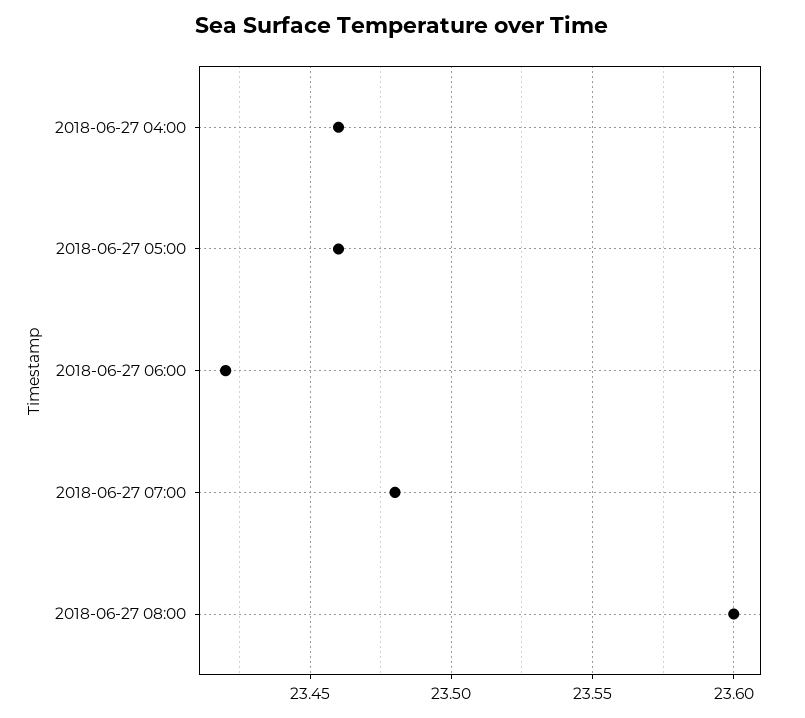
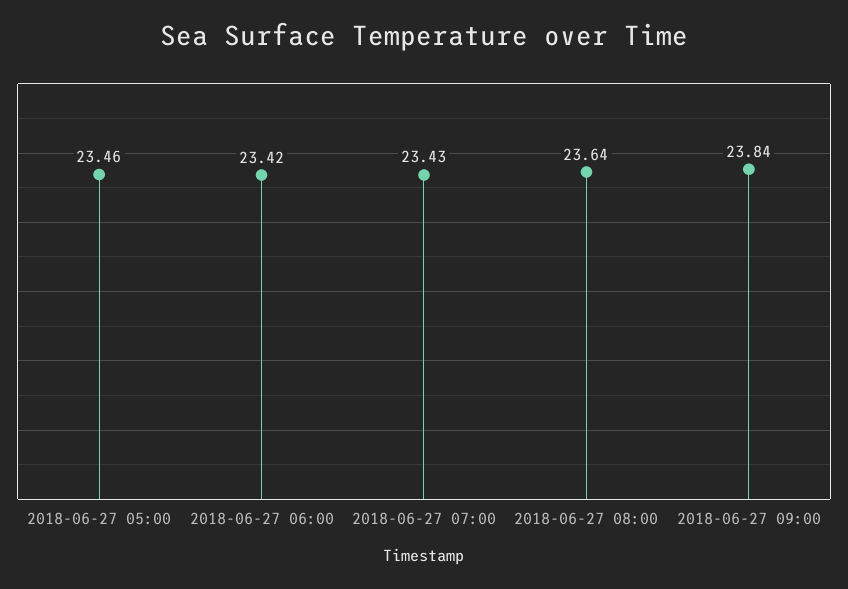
2018-06-27 04:00: 23.46 -> none
2018-06-27 07:00: 23.48 -> 23.43
2018-06-27 08:00: 23.6 -> 23.64
2018-06-27 09:00: none -> 23.84

